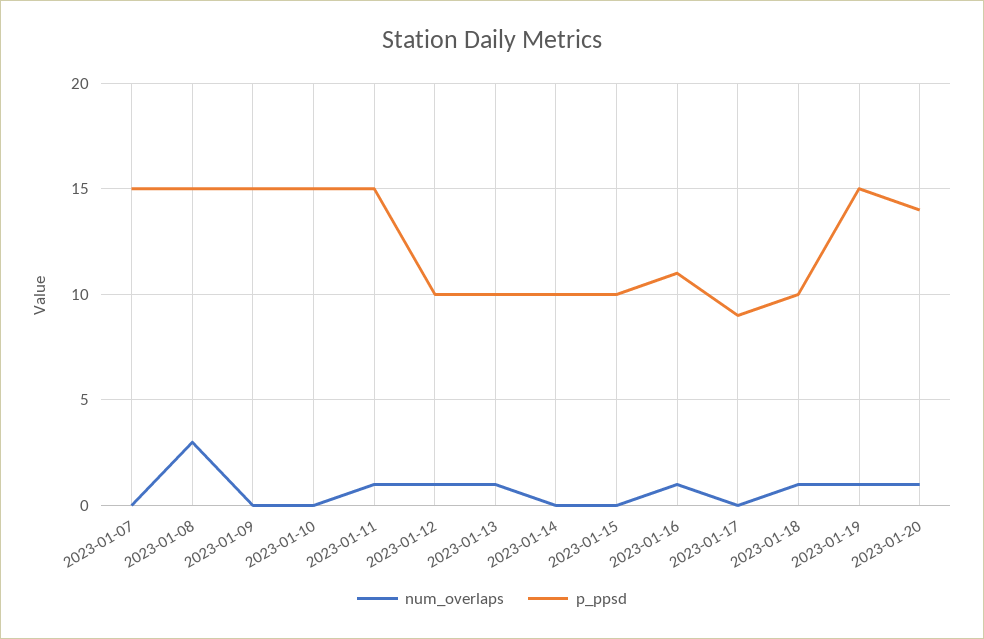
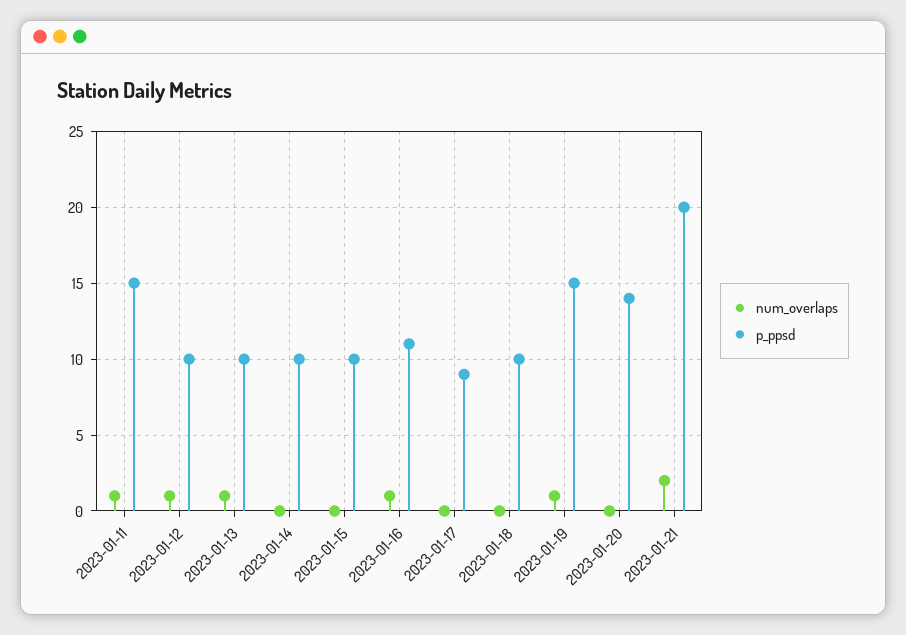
num_overlaps, 2023-01-07: 0 -> none
p_ppsd, 2023-01-07: 15 -> none
num_overlaps, 2023-01-08: 3 -> none
p_ppsd, 2023-01-08: 15 -> none
num_overlaps, 2023-01-09: 0 -> none
p_ppsd, 2023-01-09: 15 -> none
num_overlaps, 2023-01-10: 0 -> none
p_ppsd, 2023-01-10: 15 -> none
num_overlaps, 2023-01-18: 1 -> 0
num_overlaps, 2023-01-20: 1 -> 0
num_overlaps, 2023-01-21: none -> 2
p_ppsd, 2023-01-21: none -> 20

